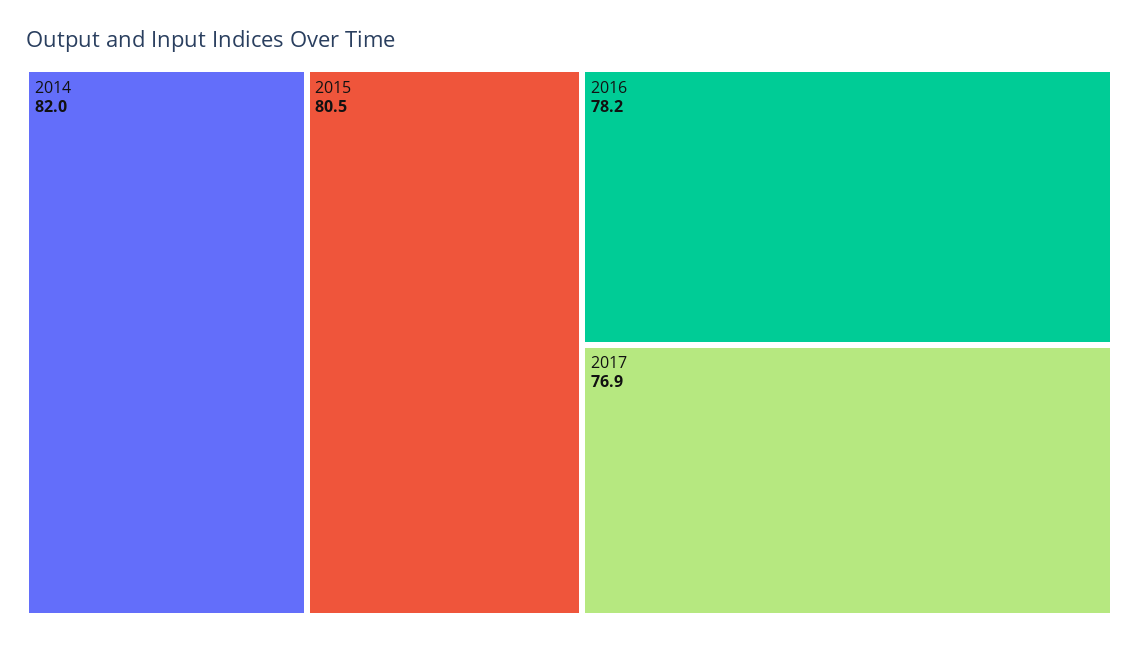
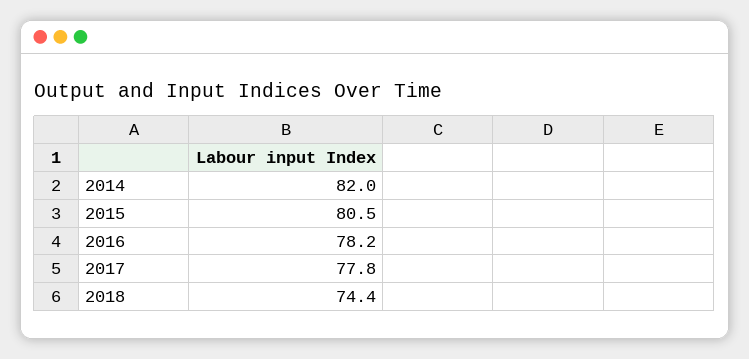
2017: 76.9 -> 77.8
2018: none -> 74.4

